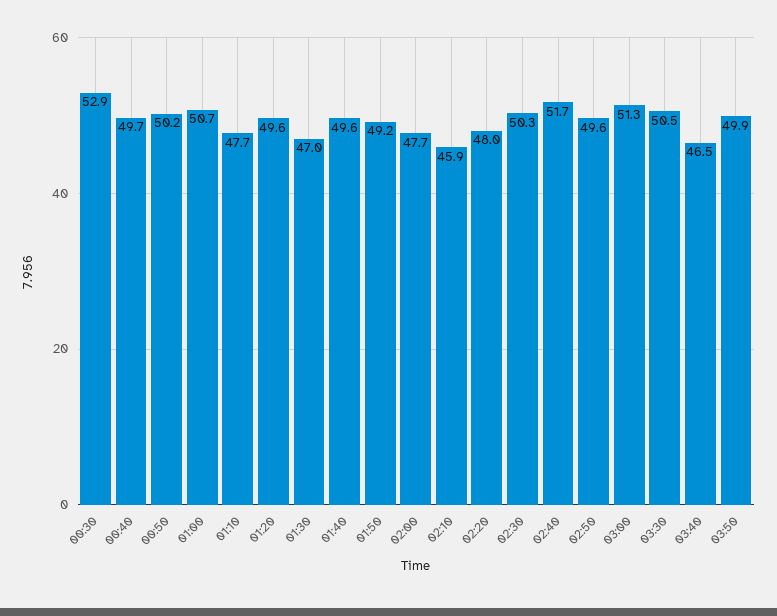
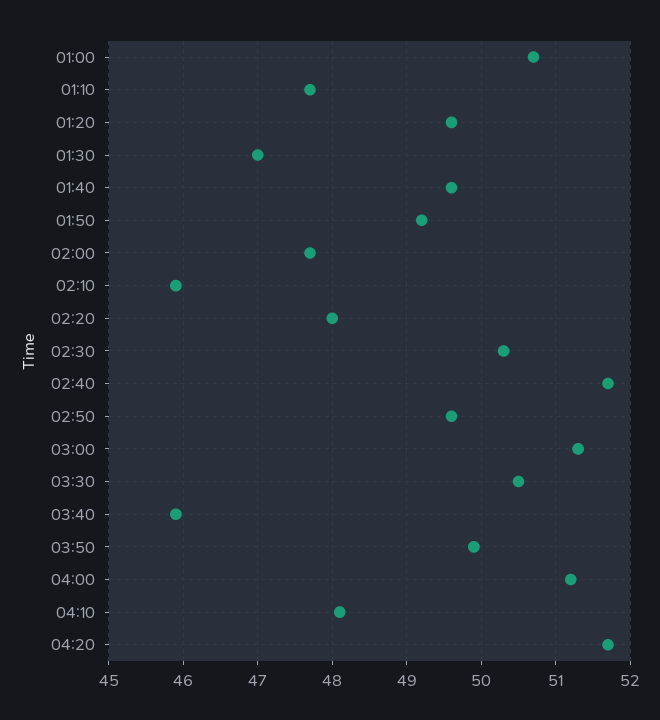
00:30: 52.9 -> none
00:40: 49.7 -> none
00:50: 50.2 -> none
03:40: 46.5 -> 45.9
04:00: none -> 51.2
04:10: none -> 48.1
04:20: none -> 51.7

